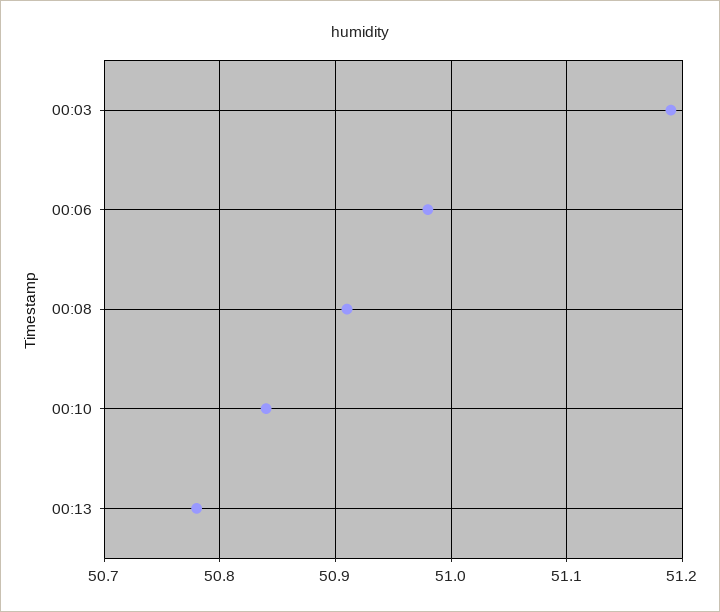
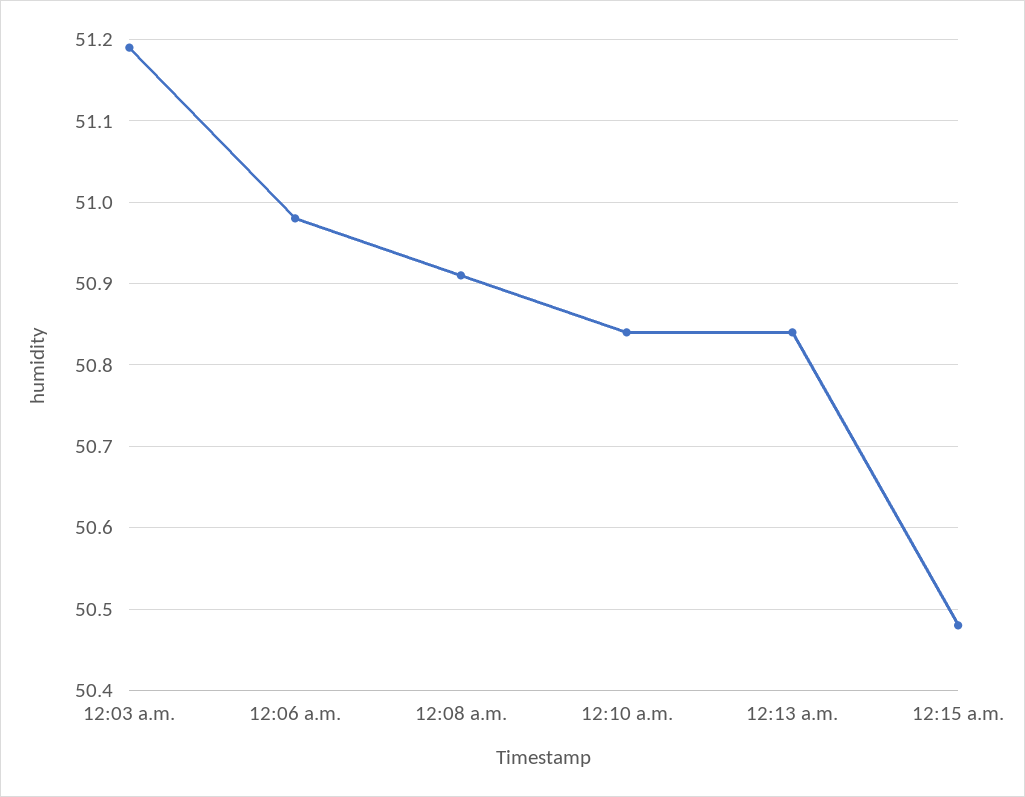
00:13: 50.78 -> 50.84
12:15 a.m.: none -> 50.48

